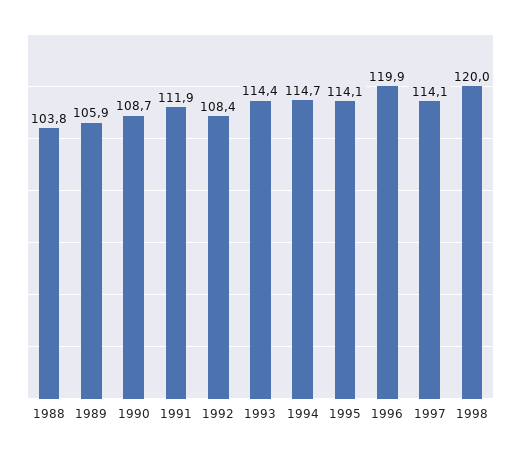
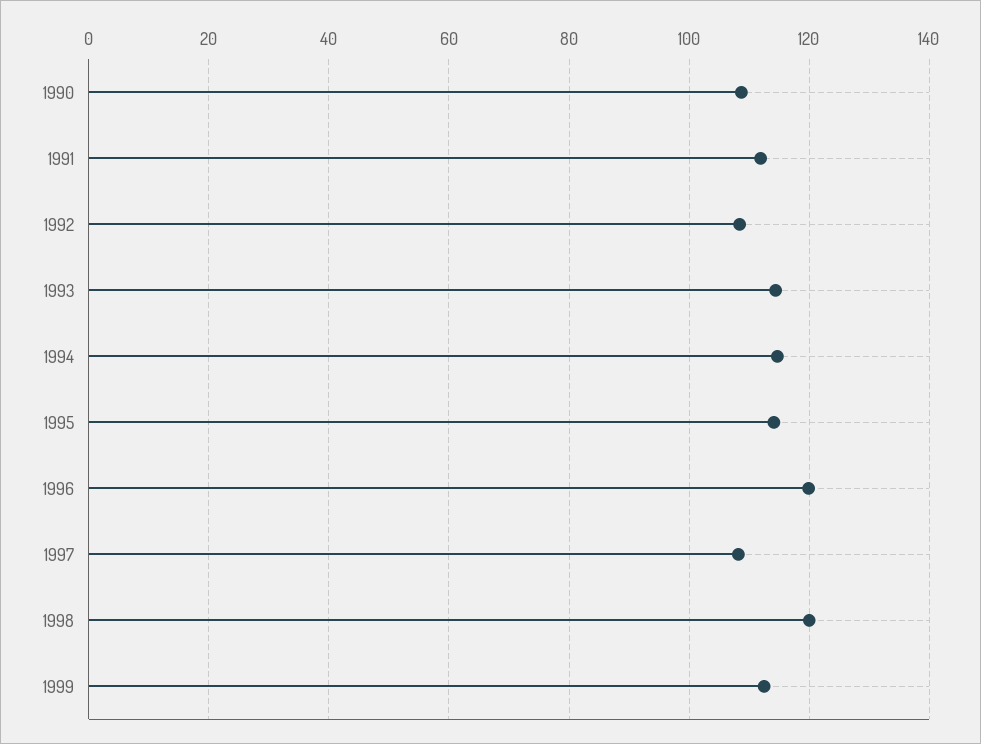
1988: 103.8 -> none
1989: 105.9 -> none
1997: 114.1 -> 108
1999: none -> 112

